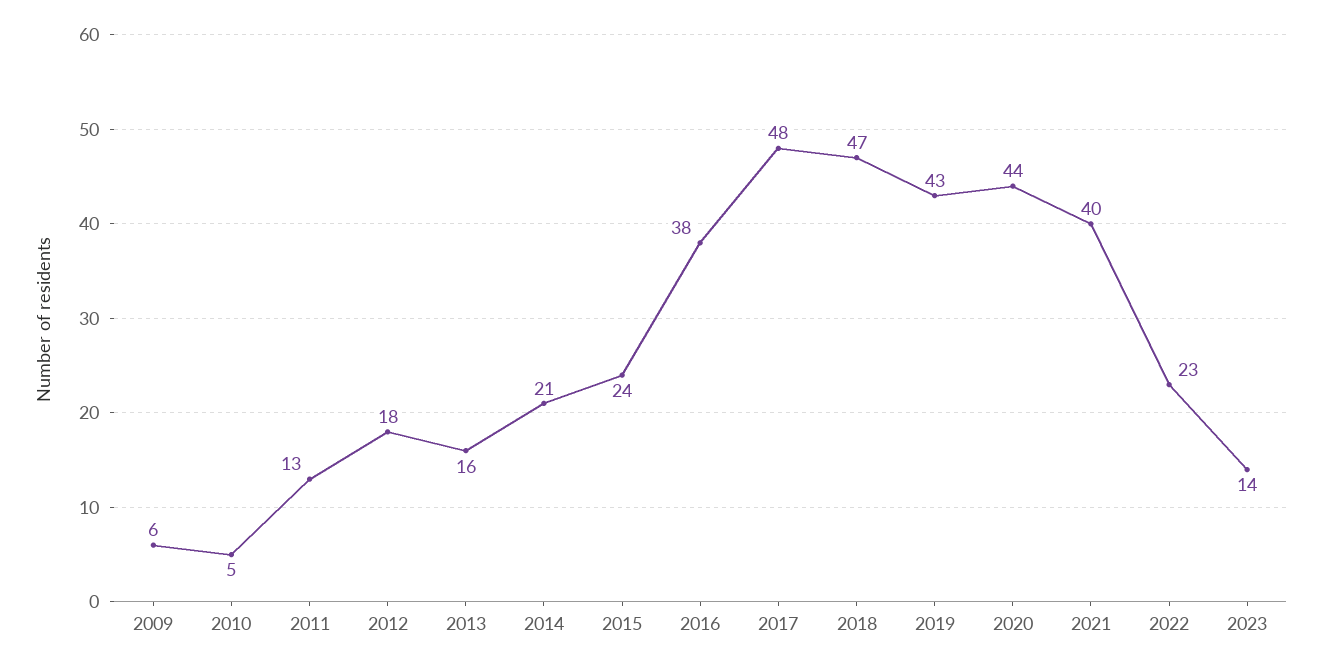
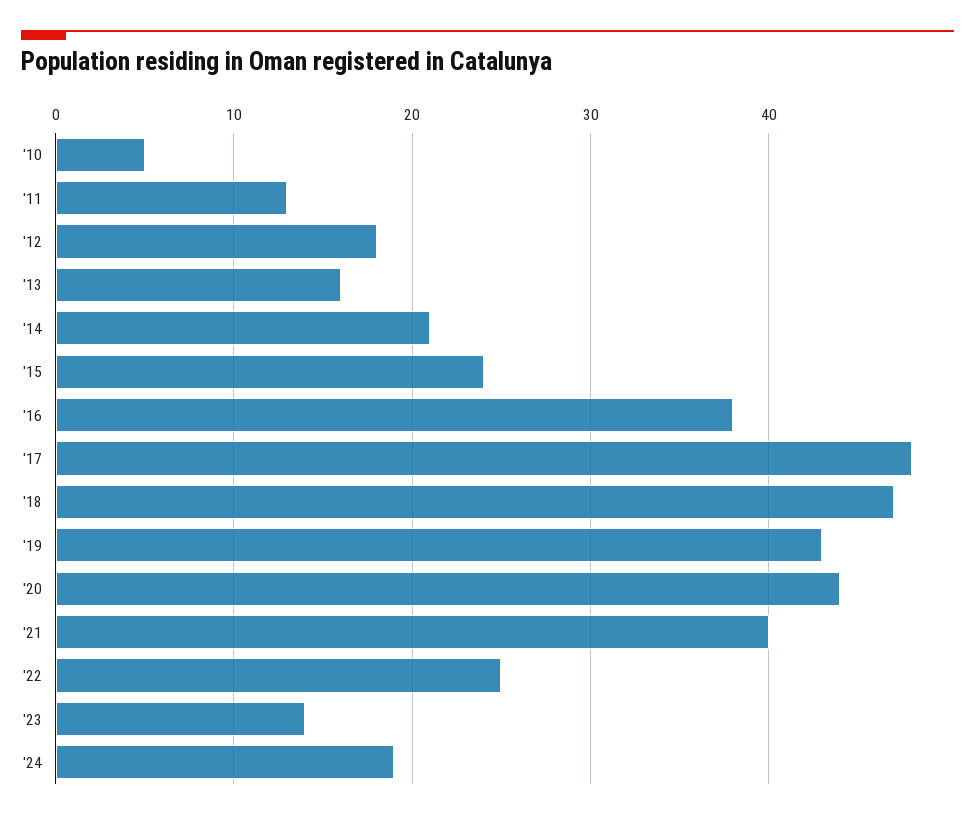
2009: 6 -> none
2022: 23 -> 25
'24: none -> 19

